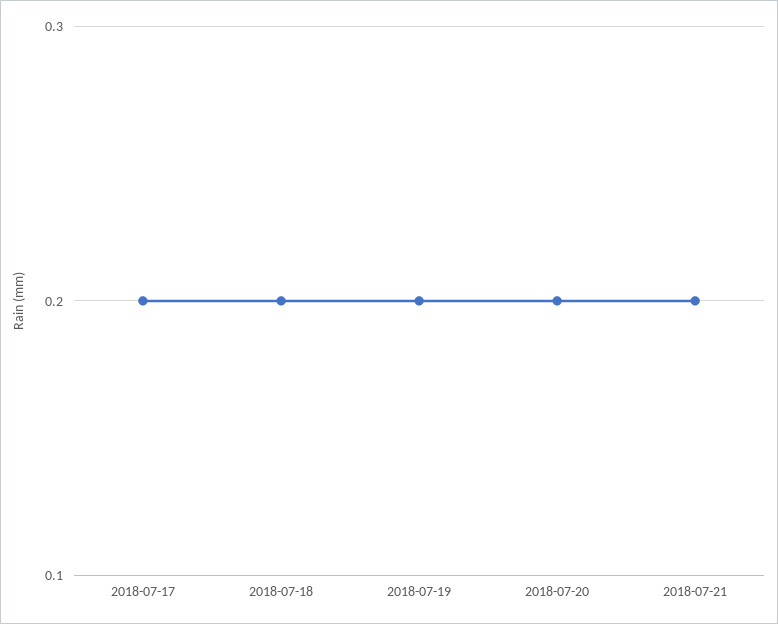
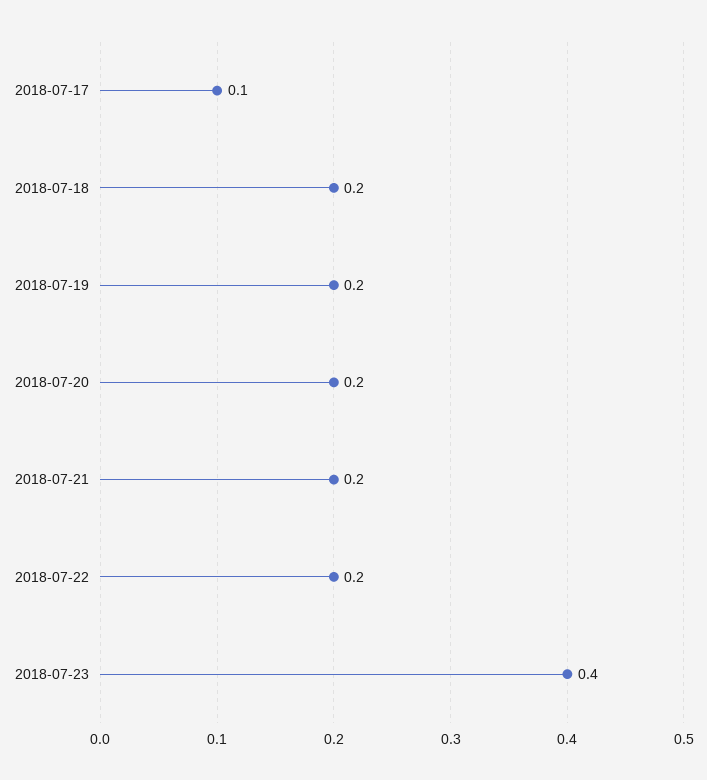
2018-07-17: 0.2 -> 0.1
2018-07-22: none -> 0.2
2018-07-23: none -> 0.4

